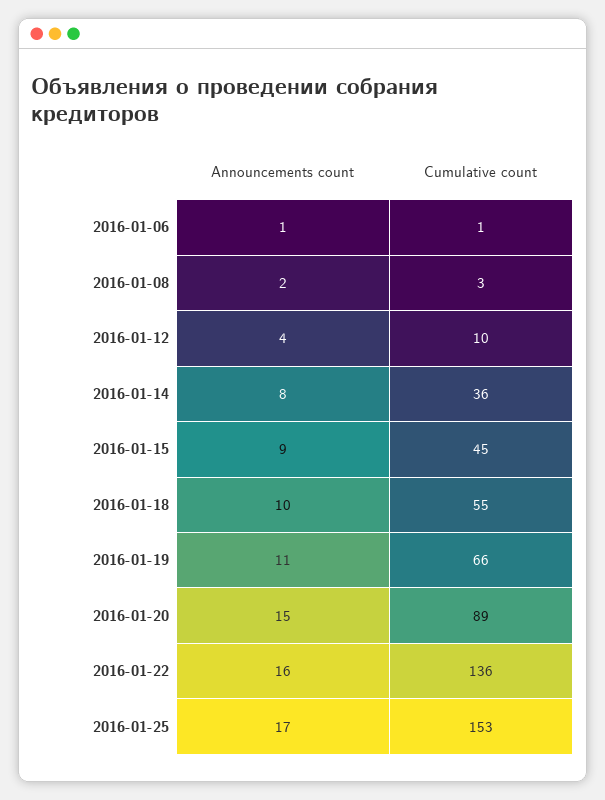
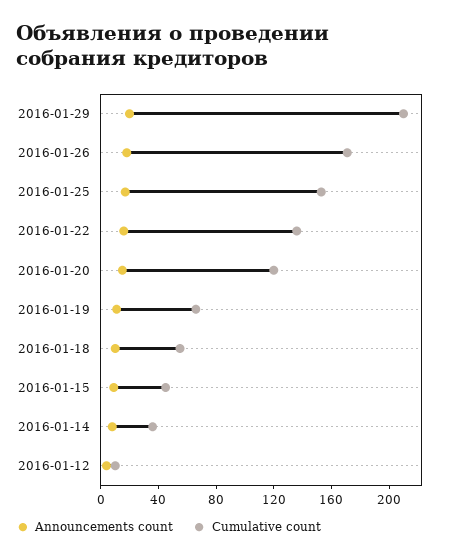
Announcements count, 2016-01-06: 1 -> none
Cumulative count, 2016-01-06: 1 -> none
Announcements count, 2016-01-08: 2 -> none
Cumulative count, 2016-01-08: 3 -> none
Cumulative count, 2016-01-20: 89 -> 120
Announcements count, 2016-01-29: none -> 20
Cumulative count, 2016-01-29: none -> 210
Announcements count, 2016-01-26: none -> 20
Cumulative count, 2016-01-26: none -> 170

